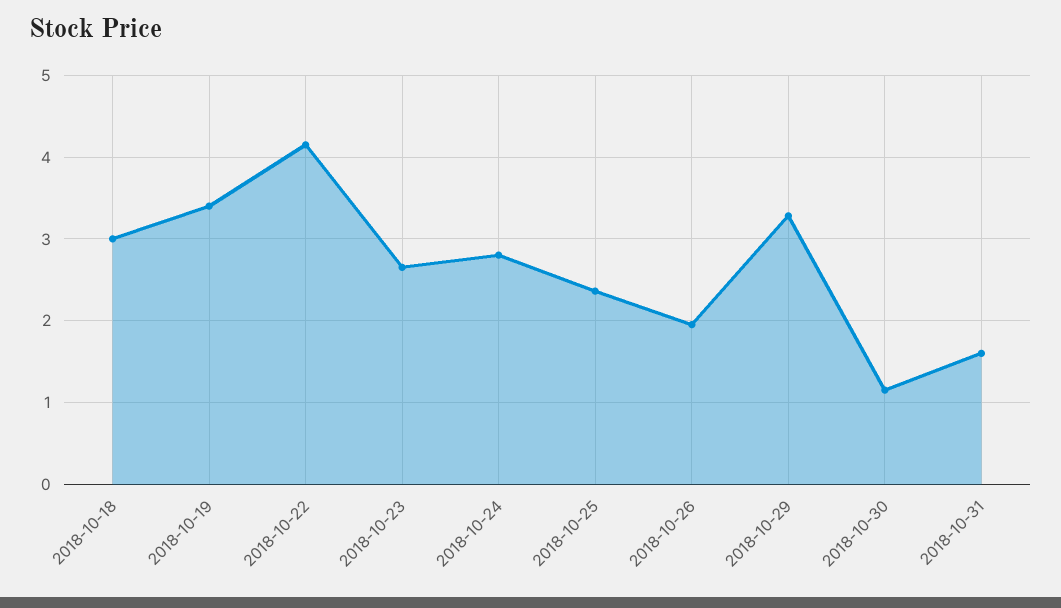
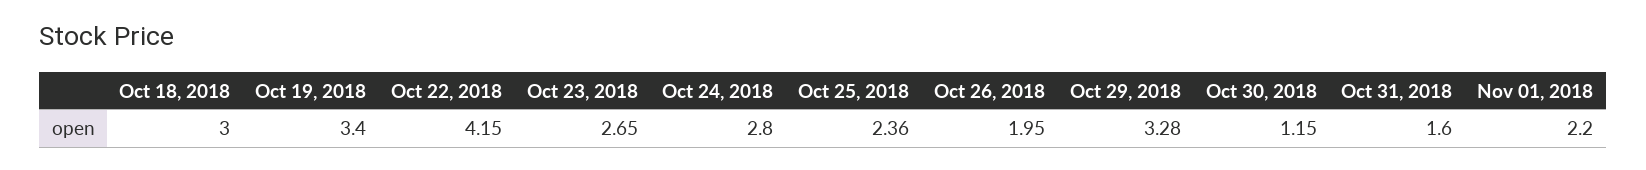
Nov 01, 2018: none -> 2.2

